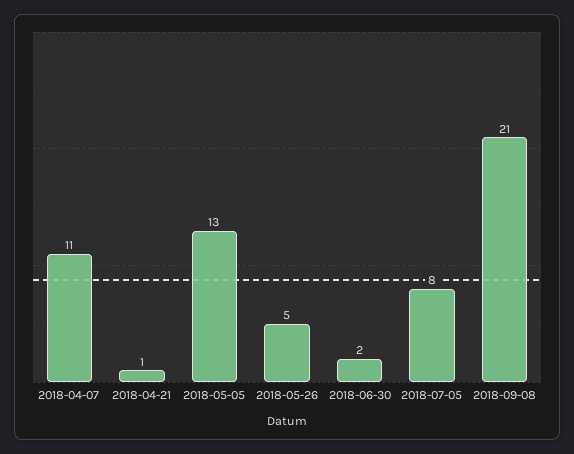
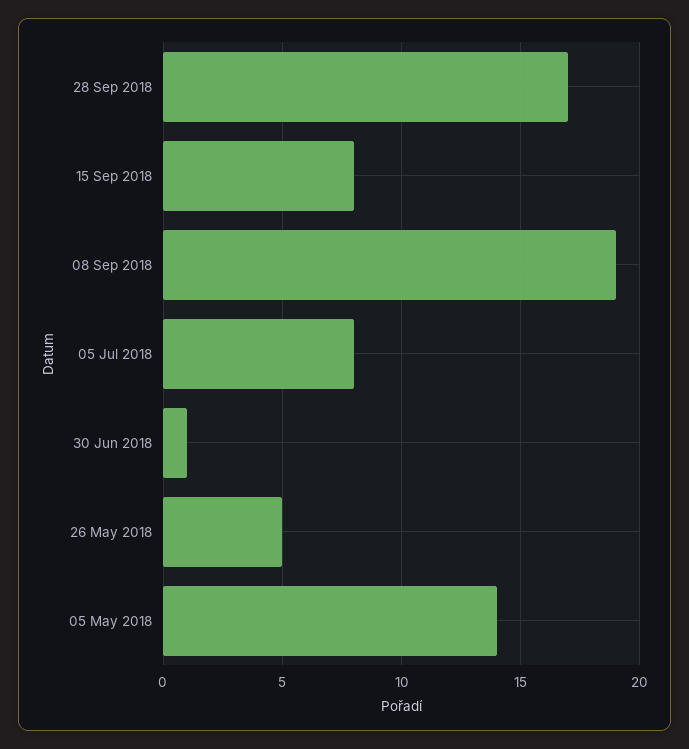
2018-04-07: 11 -> none
2018-04-21: 1 -> none
2018-05-05: 13 -> 14
2018-06-30: 2 -> 1
2018-09-08: 21 -> 19
28 Sep 2018: none -> 17
15 Sep 2018: none -> 8

